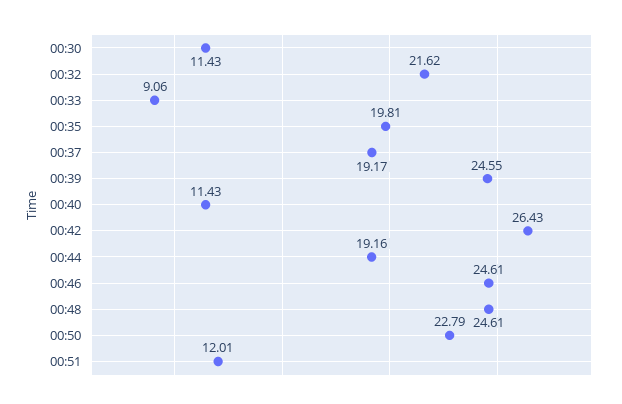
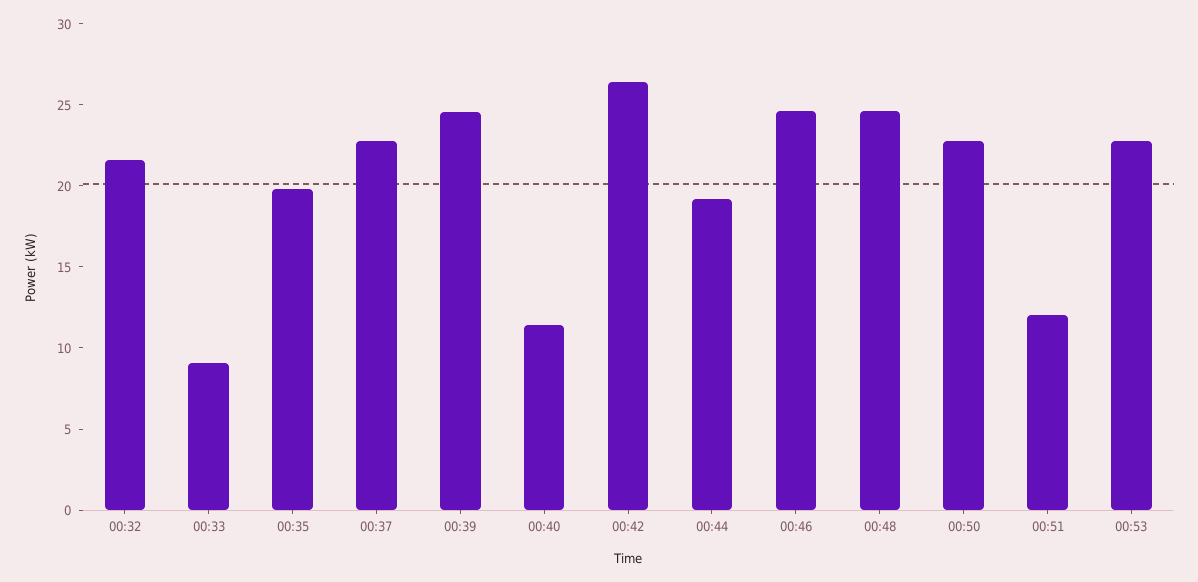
00:30: 11.43 -> none
00:37: 19.17 -> 23
00:53: none -> 23

